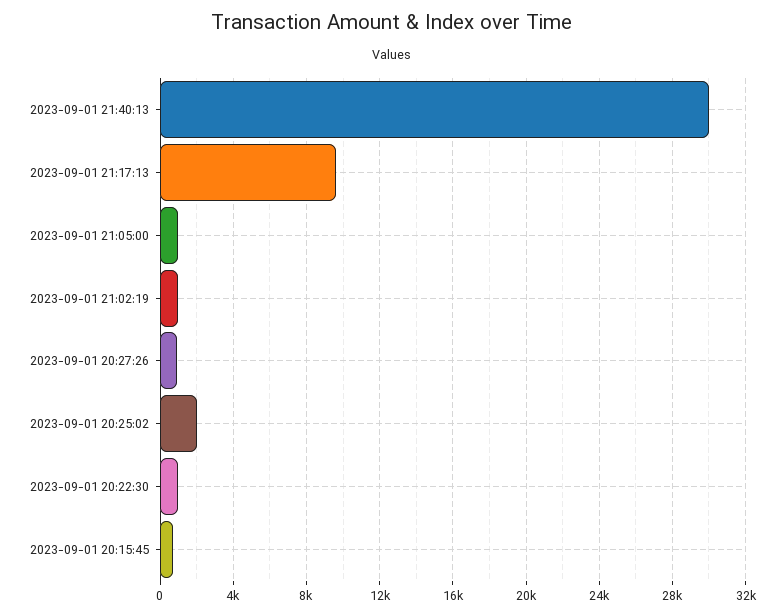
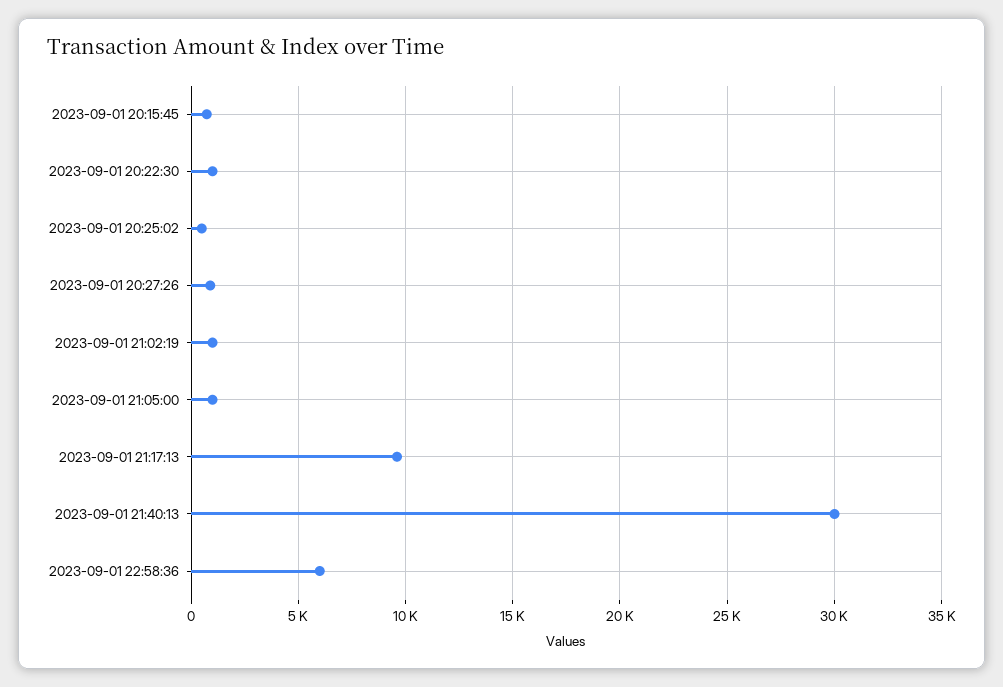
2023-09-01 20:25:02: 2000 -> 500
2023-09-01 22:58:36: none -> 6000

